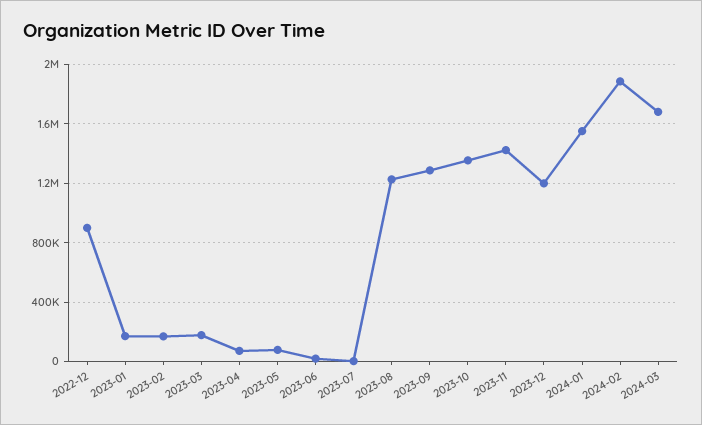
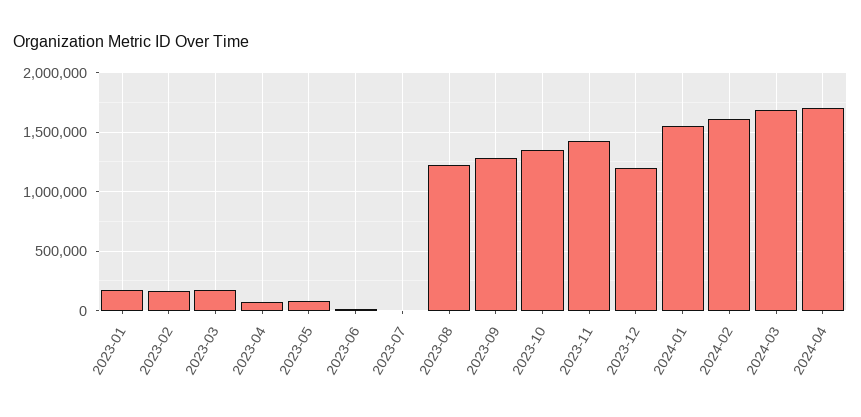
2022-12: 900000 -> none
2024-02: 1900000 -> 1600000
2024-04: none -> 1700000

